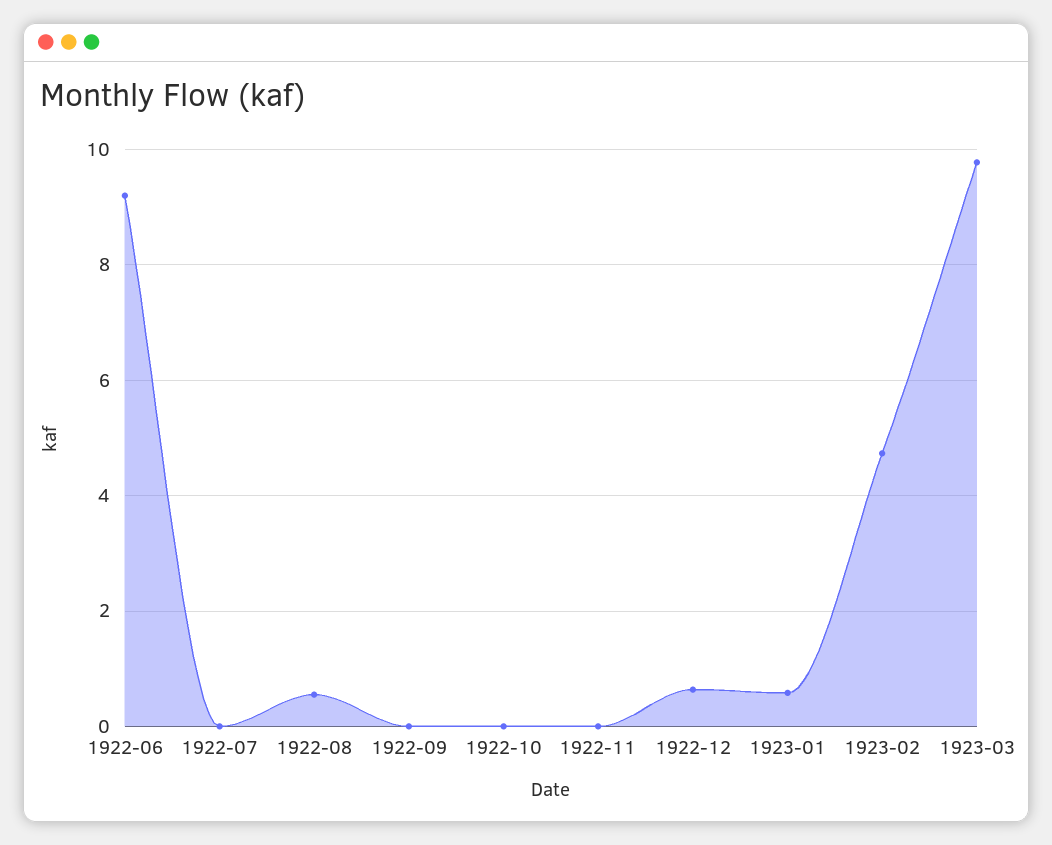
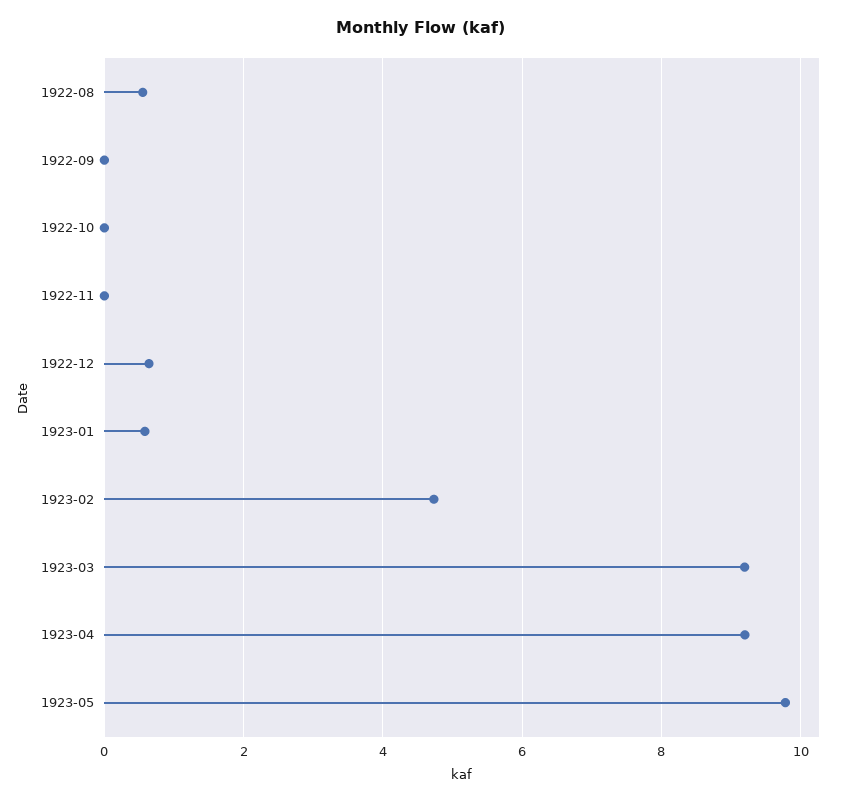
1922-06: 9.2 -> none
1922-07: 0 -> none
1923-03: 9.8 -> 9.2
1923-04: none -> 9.2
1923-05: none -> 9.8

